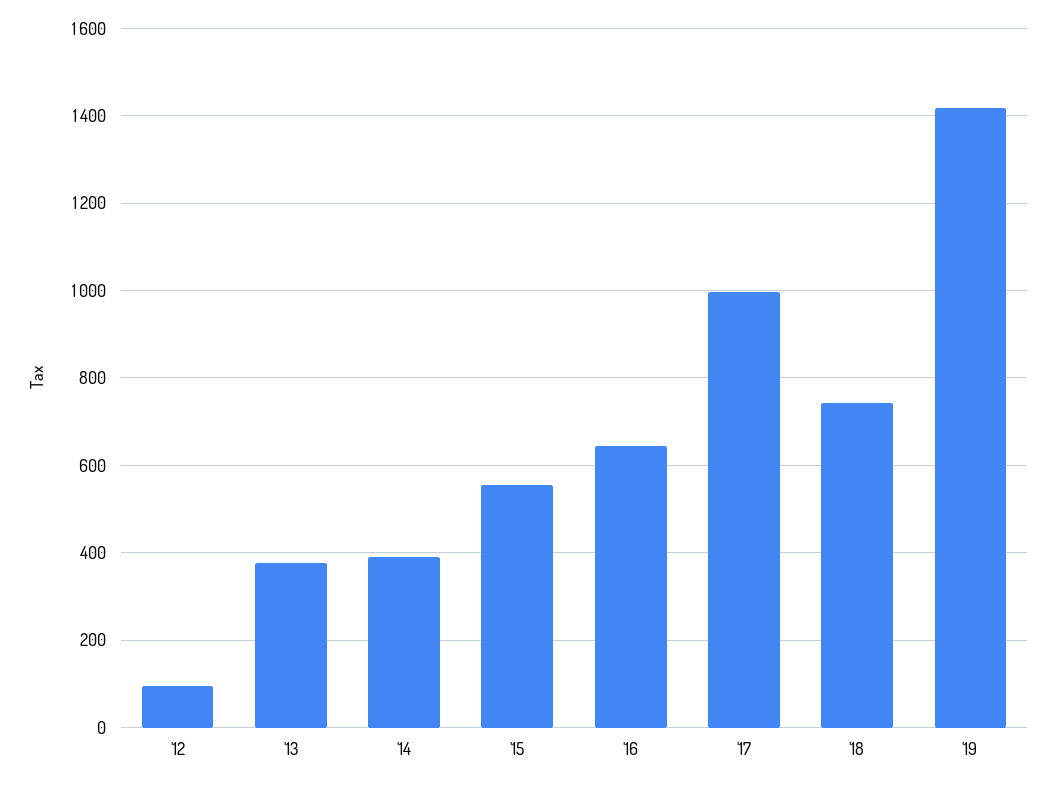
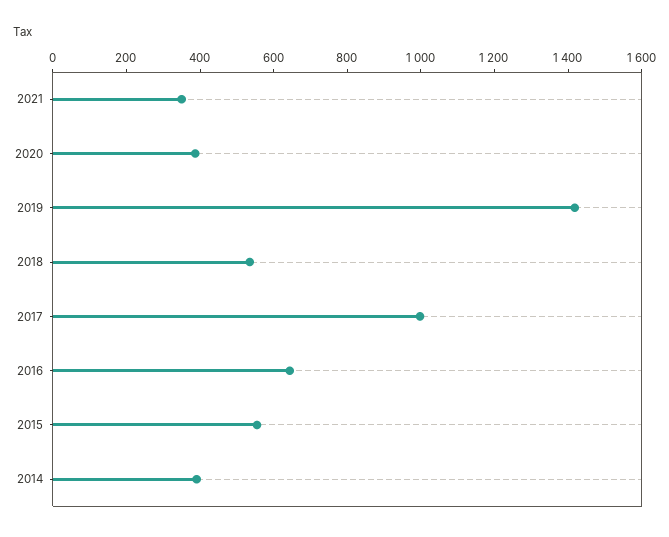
'12: 100 -> none
'13: 380 -> none
'18: 740 -> 550
2021: none -> 350
2020: none -> 400

